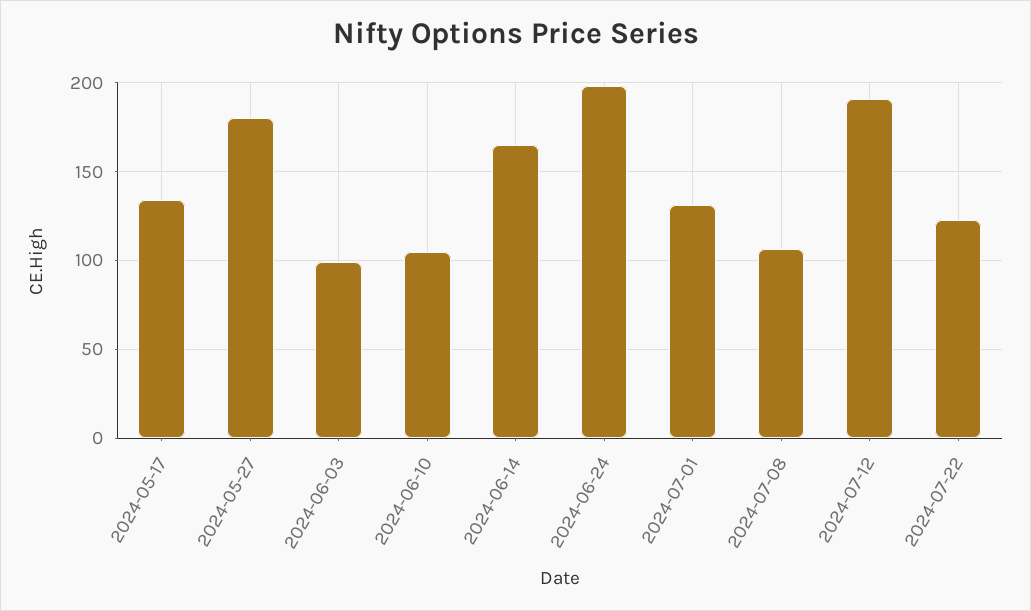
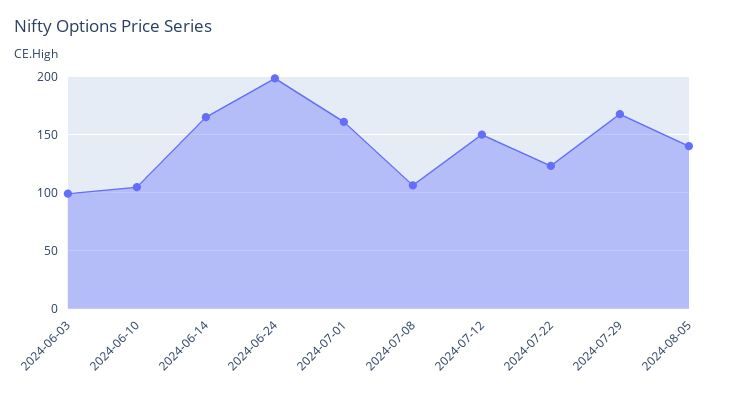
2024-05-17: 135 -> none
2024-05-27: 180 -> none
2024-07-01: 130 -> 160
2024-07-12: 190 -> 150
2024-07-29: none -> 170
2024-08-05: none -> 140

